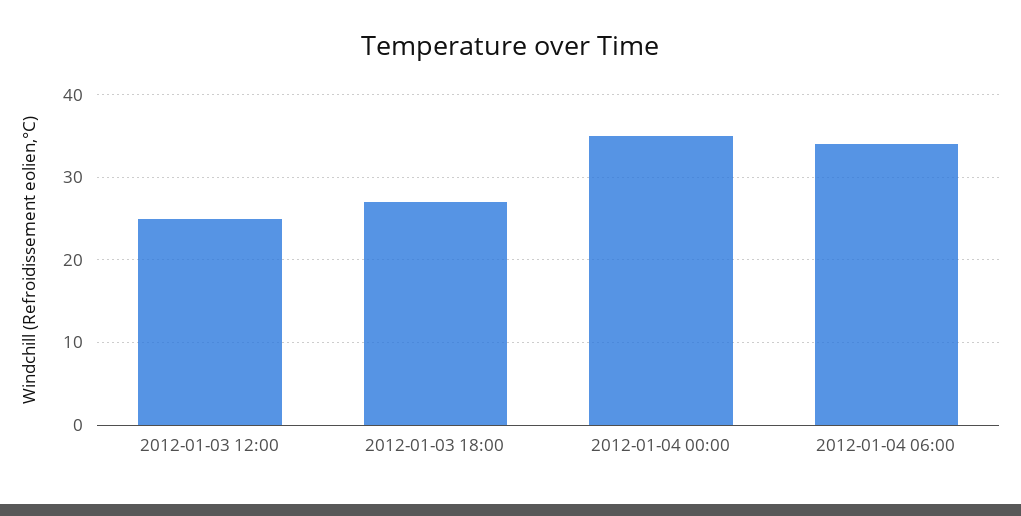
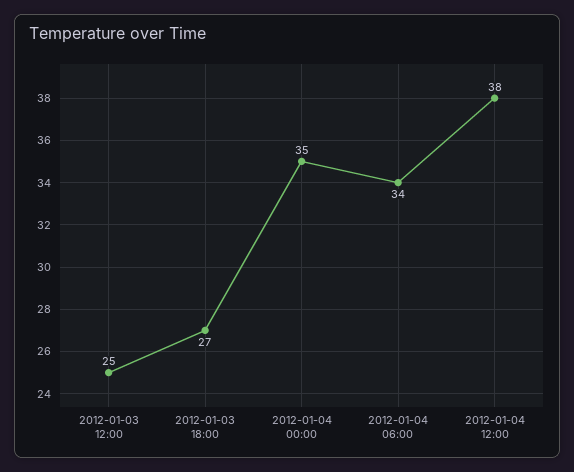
2012-01-04 12:00: none -> 38

